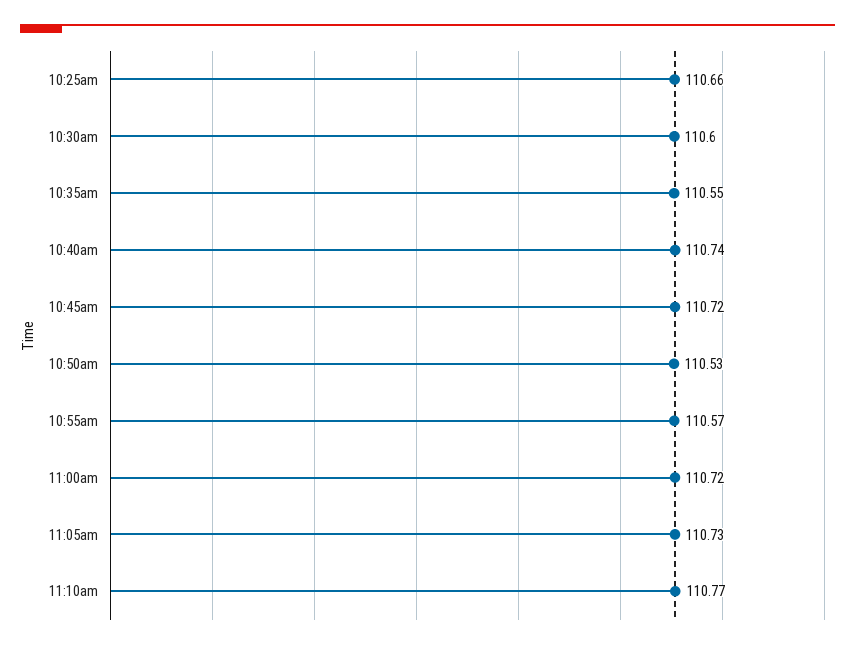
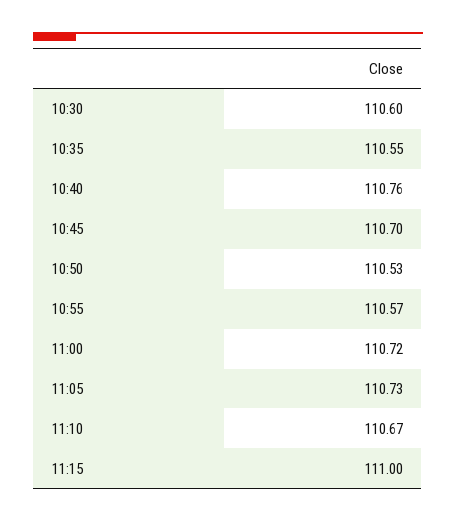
10:25am: 110.66 -> none
10:40am: 110.74 -> 110.76
10:45am: 110.72 -> 110.7
11:10am: 110.77 -> 110.67
11:15: none -> 111

